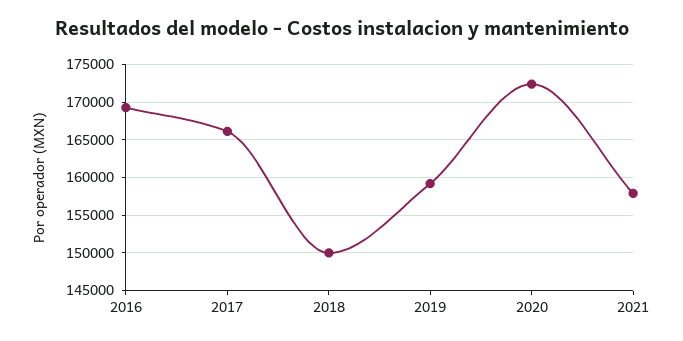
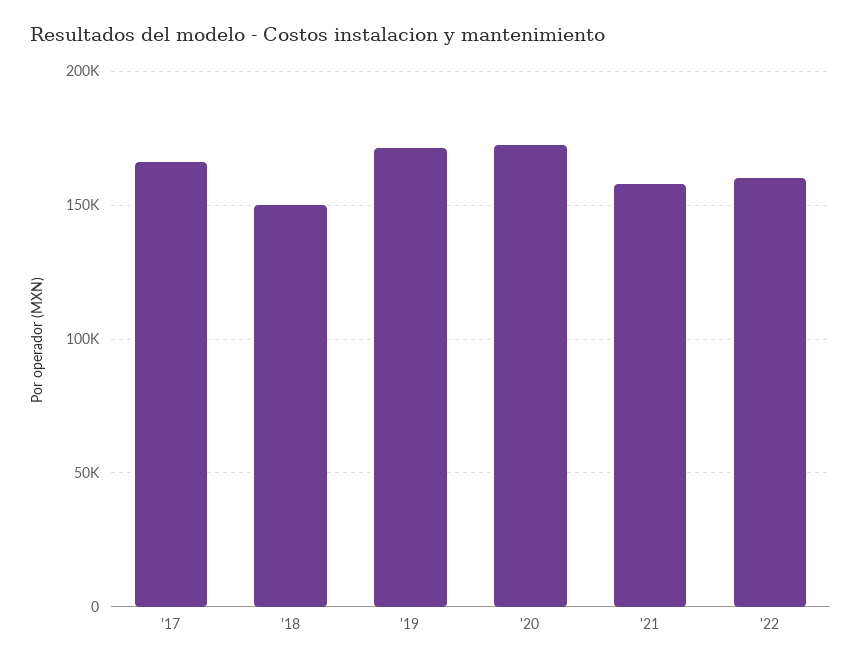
2016: 169000 -> none
2019: 159000 -> 170000
'22: none -> 160000

